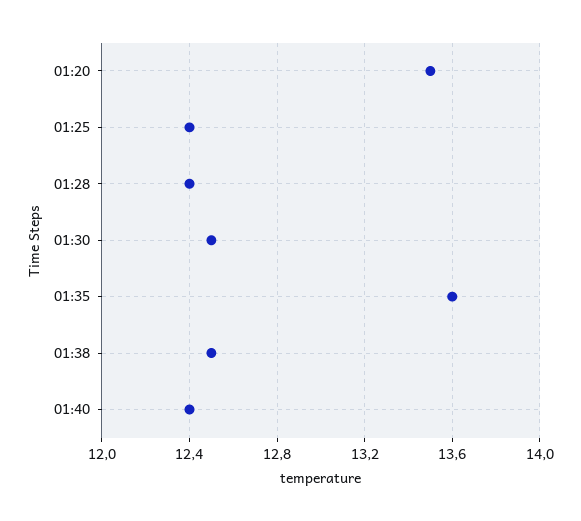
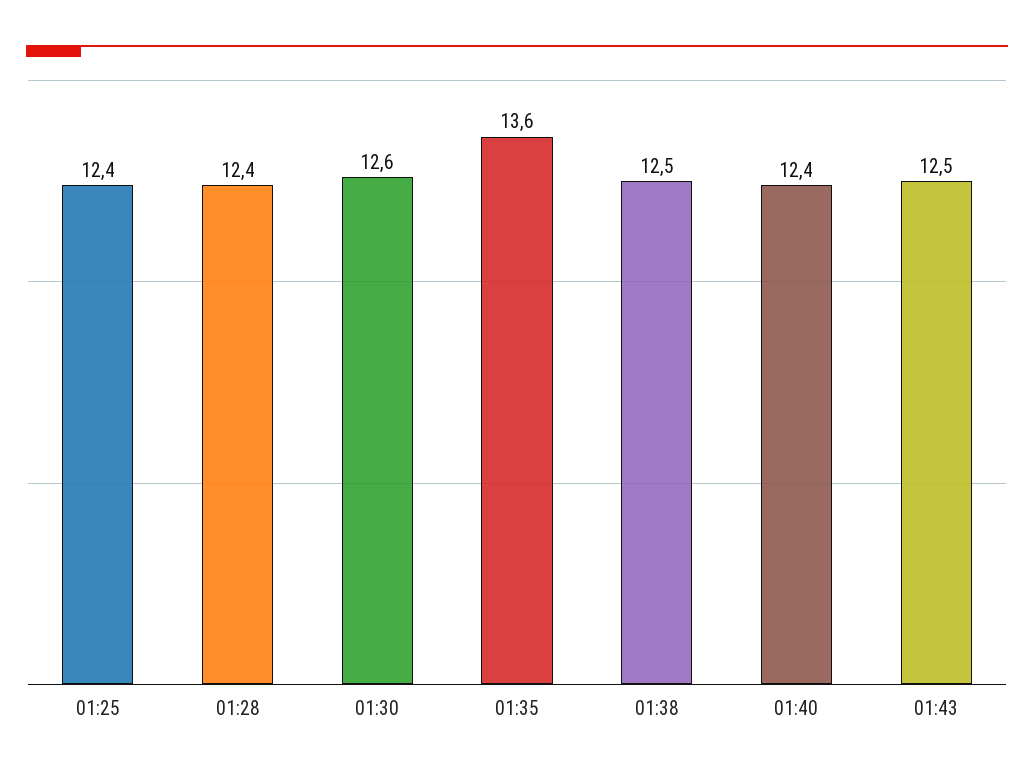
01:20: 13.5 -> none
01:30: 12.5 -> 12.6
01:43: none -> 12.5

